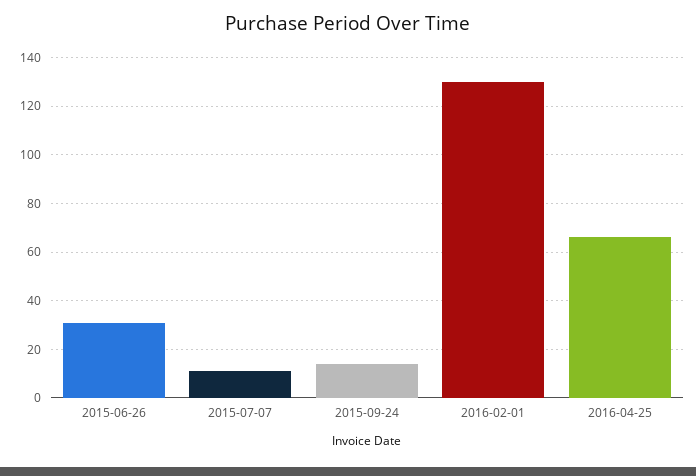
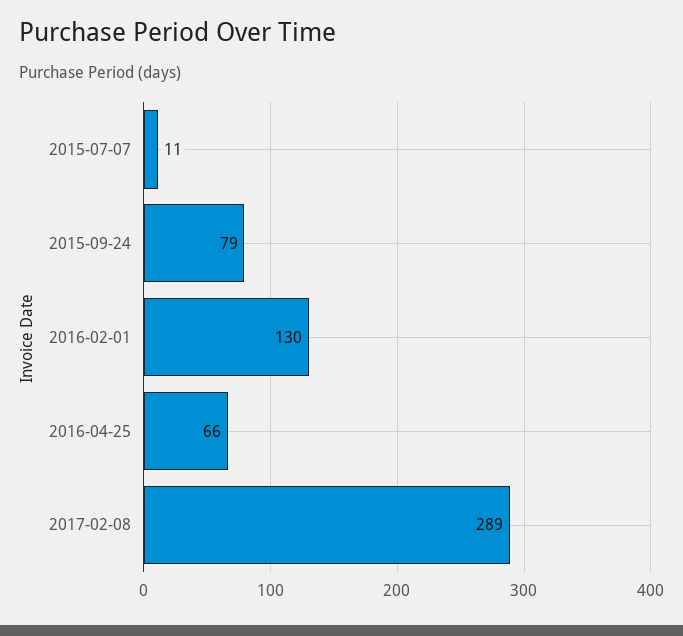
2015-06-26: 30 -> none
2015-09-24: 15 -> 79
2017-02-08: none -> 289

